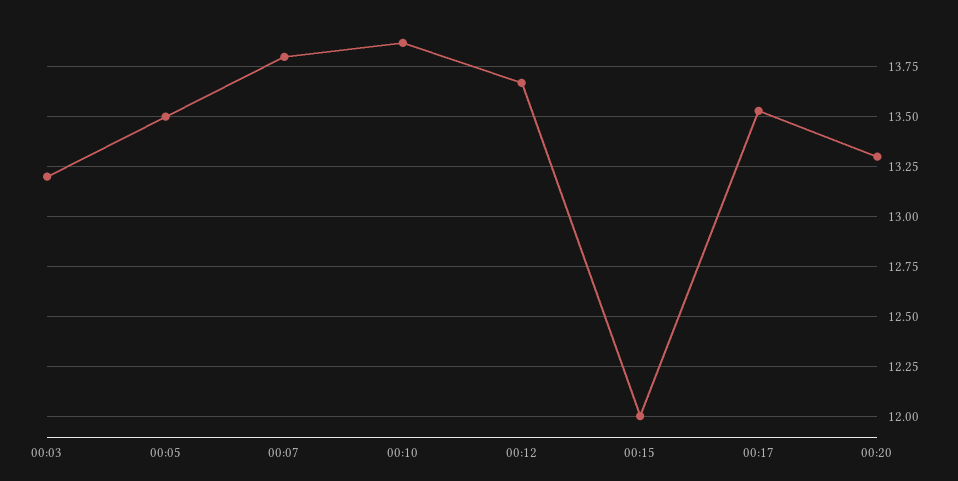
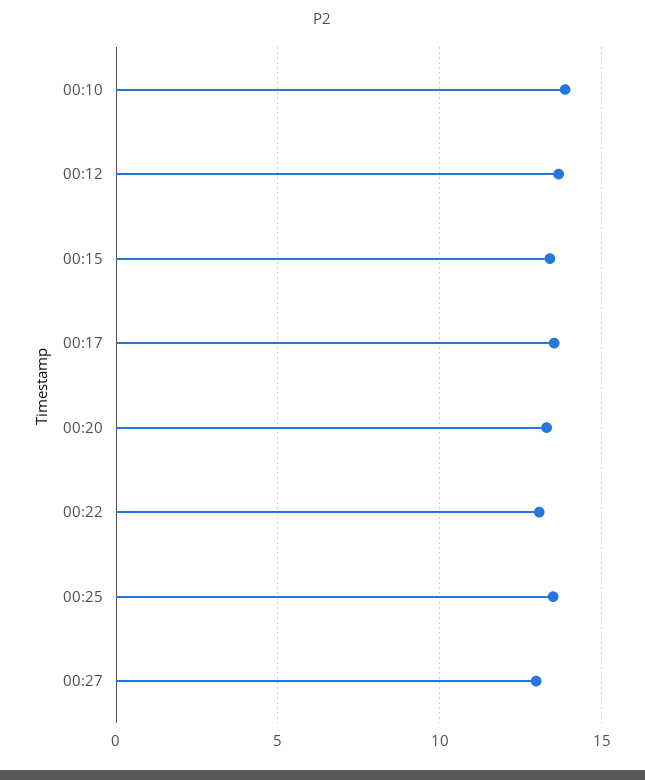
00:03: 13.2 -> none
00:05: 13.5 -> none
00:07: 13.8 -> none
00:15: 12 -> 13.5
00:22: none -> 13
00:25: none -> 13.5
00:27: none -> 13

